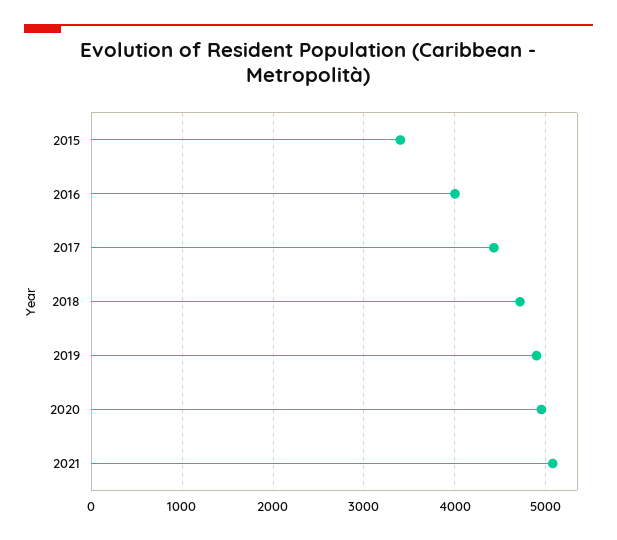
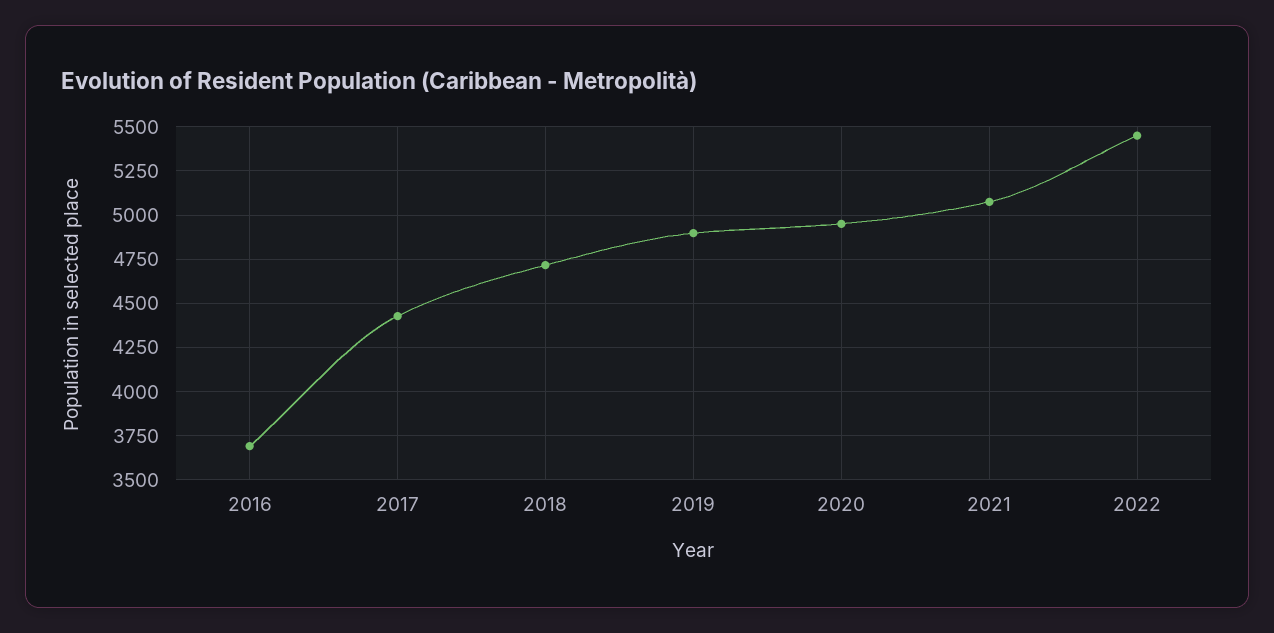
2015: 3400 -> none
2016: 4000 -> 3700
2022: none -> 5450

